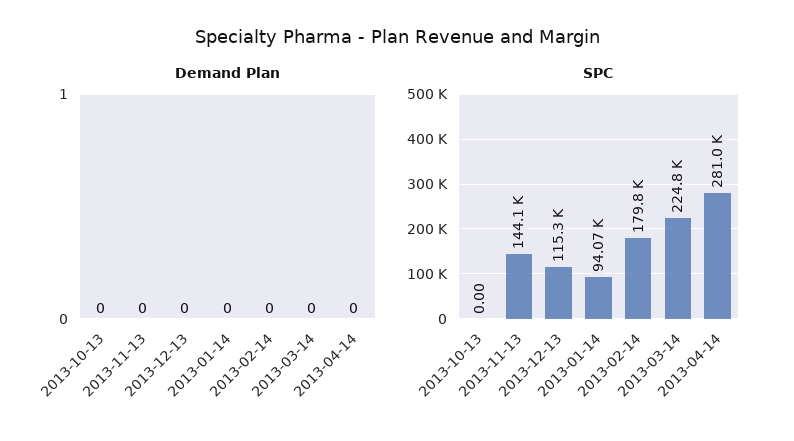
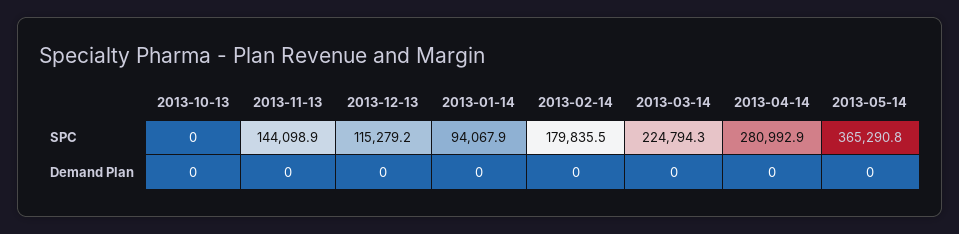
SPC, 2013-05-14: none -> 365290.8
Demand Plan, 2013-05-14: none -> 0

